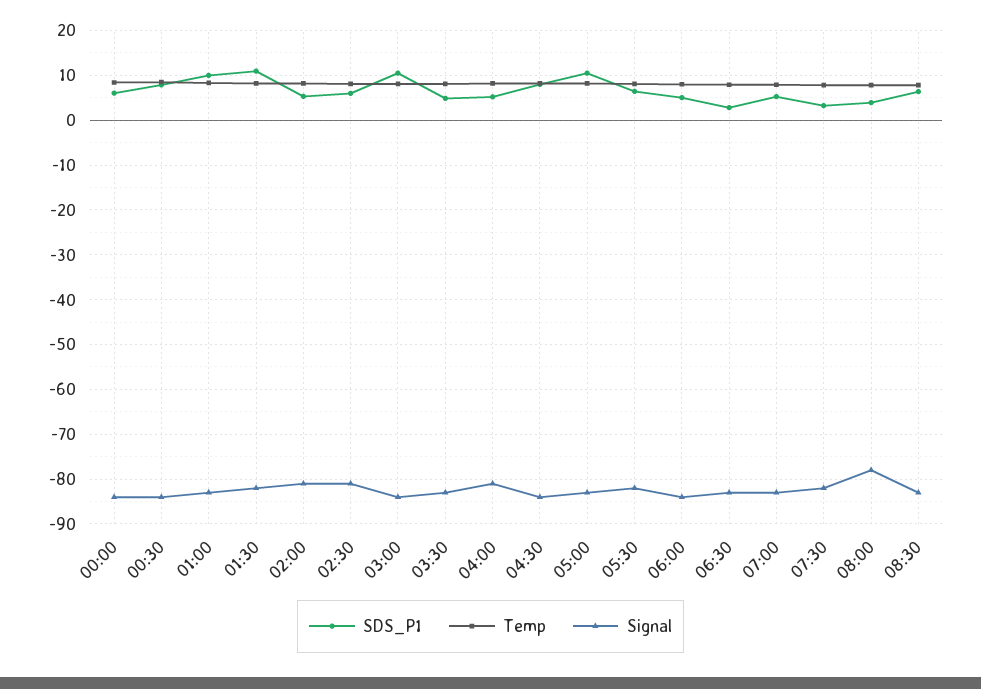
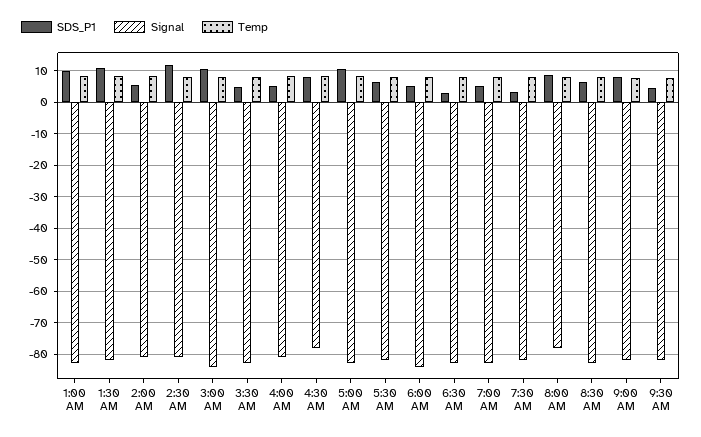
SDS_P1, 00:00: 6 -> none
Temp, 00:00: 8 -> none
Signal, 00:00: -84 -> none
SDS_P1, 00:30: 8 -> none
Temp, 00:30: 8 -> none
Signal, 00:30: -84 -> none
SDS_P1, 02:30: 6 -> 12
Signal, 04:30: -84 -> -78
SDS_P1, 08:00: 4 -> 8
SDS_P1, 9:00 AM: none -> 8
Signal, 9:00 AM: none -> -82
Temp, 9:00 AM: none -> 8
SDS_P1, 9:30 AM: none -> 4
Signal, 9:30 AM: none -> -82
Temp, 9:30 AM: none -> 8

